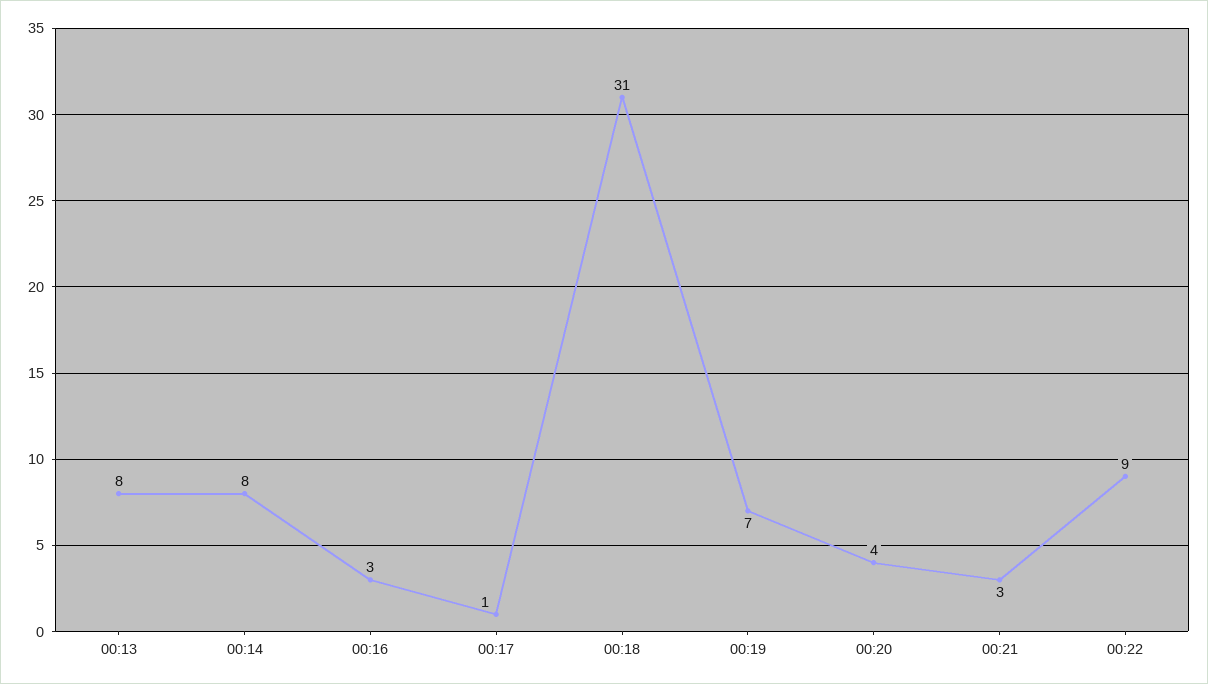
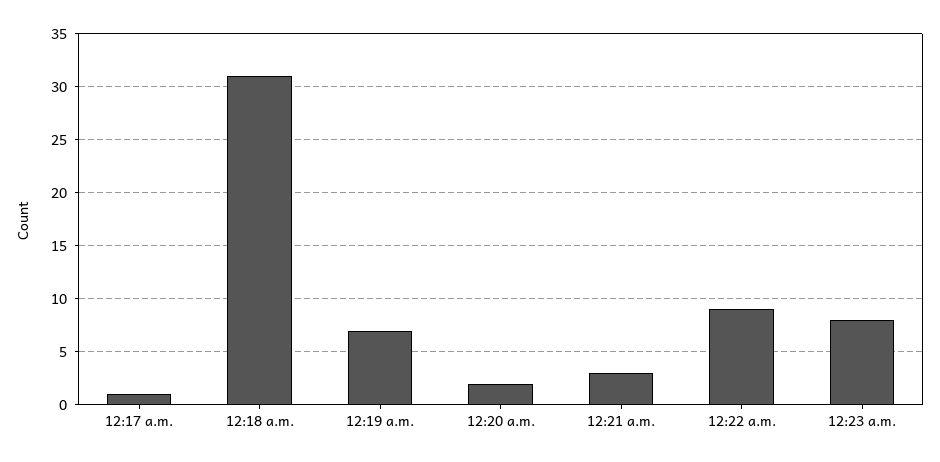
00:13: 8 -> none
00:14: 8 -> none
00:16: 3 -> none
00:20: 4 -> 2
12:23 a.m.: none -> 8

